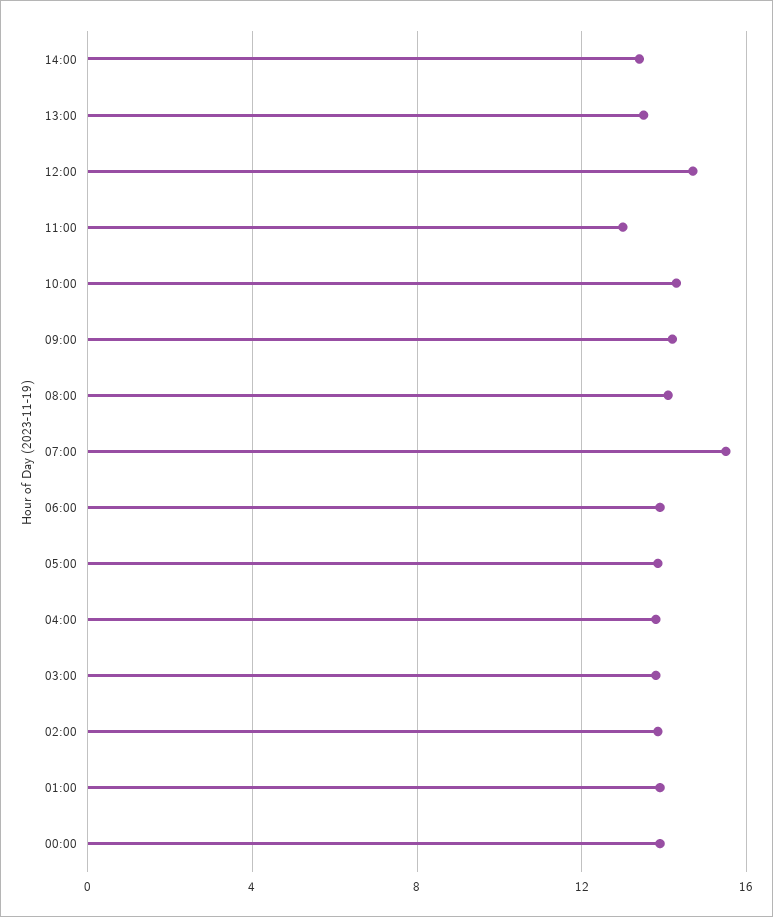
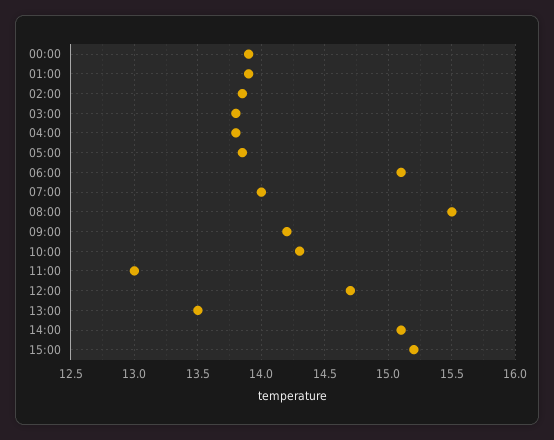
14:00: 13.5 -> 15.1
08:00: 14 -> 15.5
07:00: 15.5 -> 14
06:00: 14 -> 15.1
15:00: none -> 15.2

